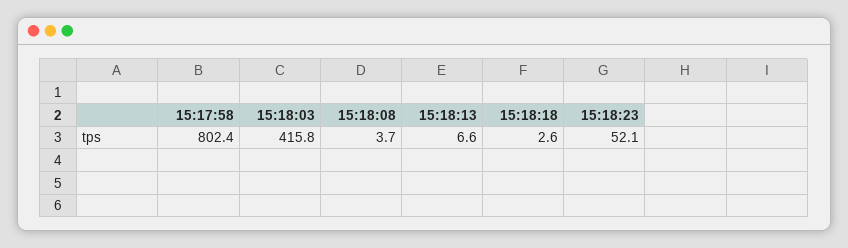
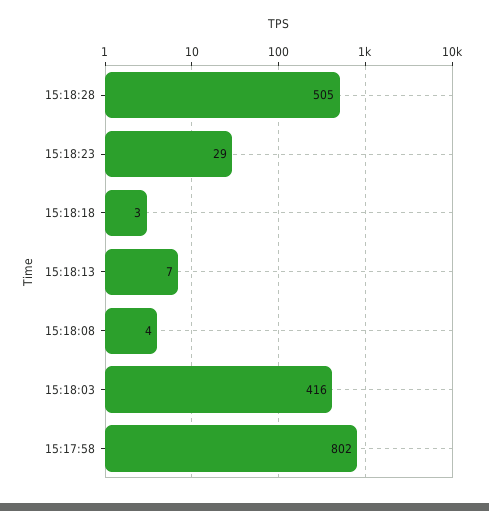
15:18:23: 52.1 -> 29
15:18:28: none -> 505

